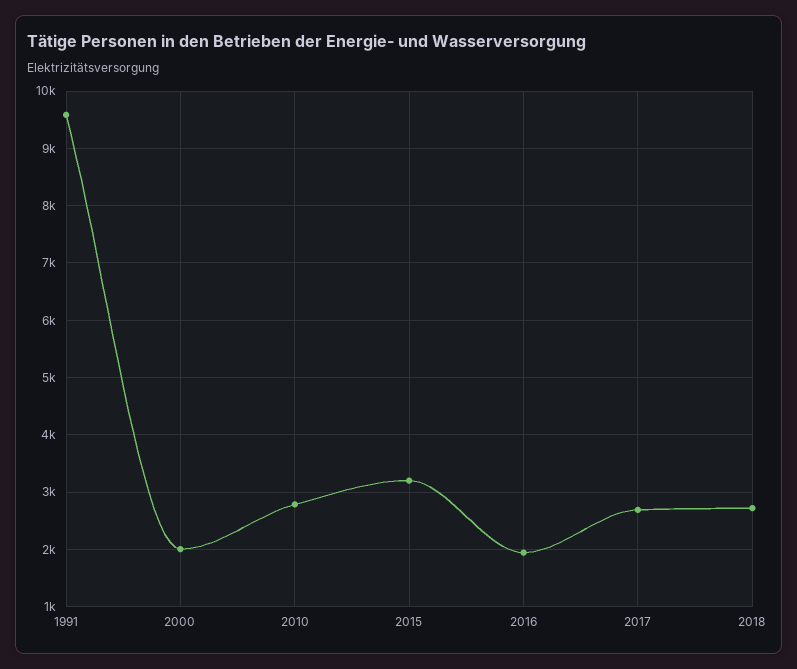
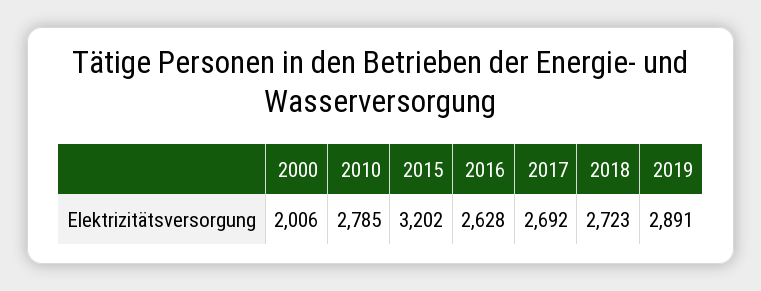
1991: 9600 -> none
2016: 2000 -> 2628
2019: none -> 2891

